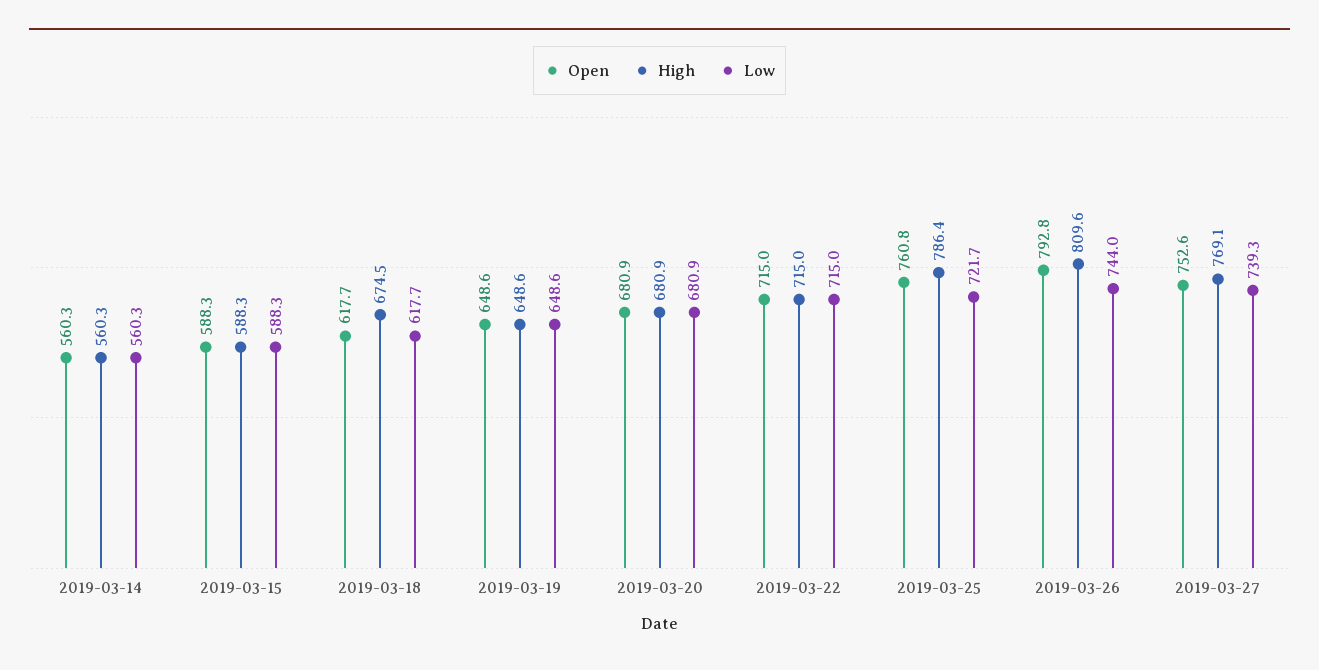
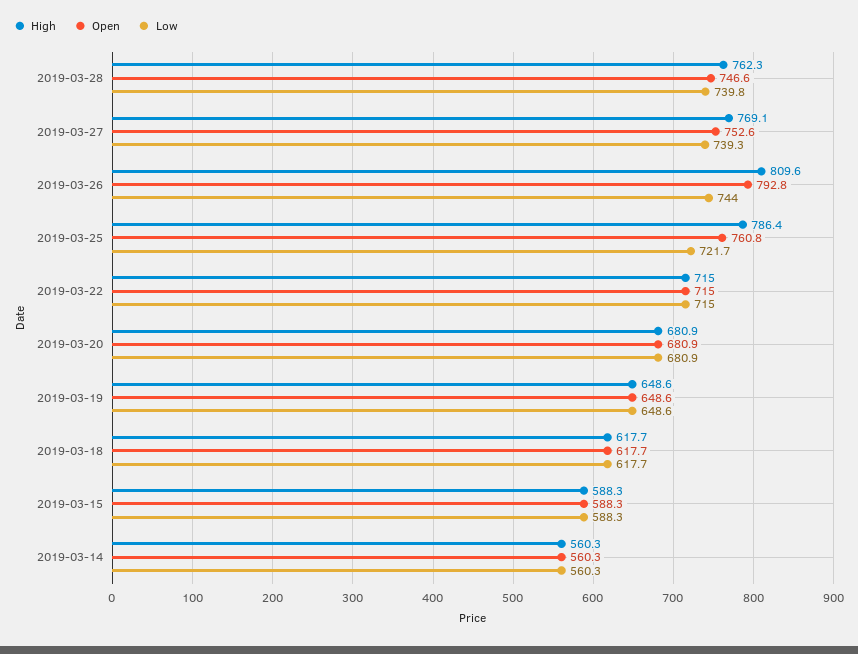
High, 2019-03-18: 674.5 -> 617.7
High, 2019-03-28: none -> 762.3
Open, 2019-03-28: none -> 746.6
Low, 2019-03-28: none -> 739.8

